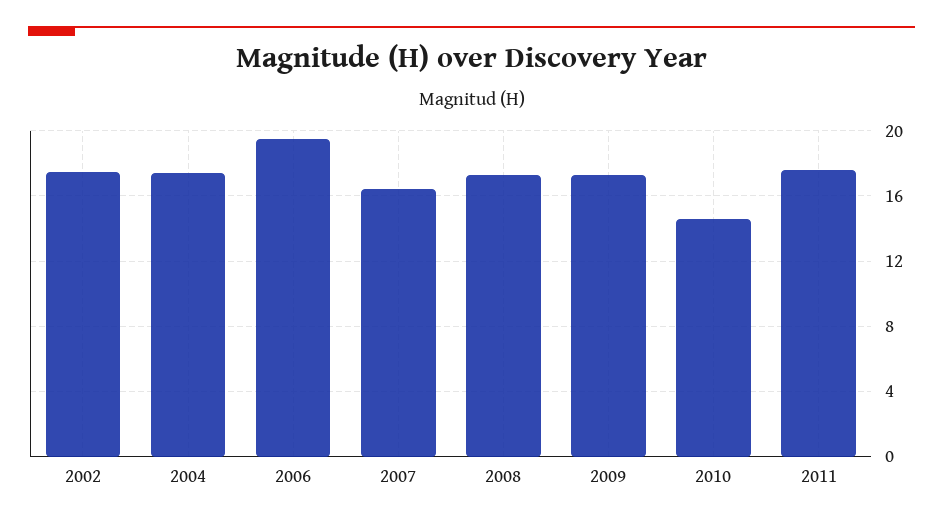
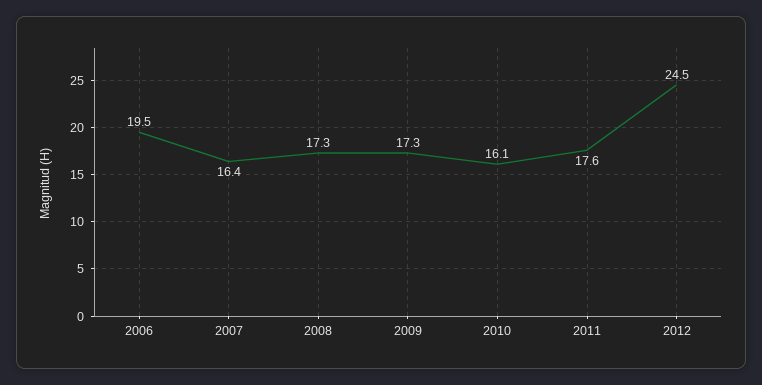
2002: 17.5 -> none
2004: 17.5 -> none
2010: 14.5 -> 16.1
2012: none -> 24.5

